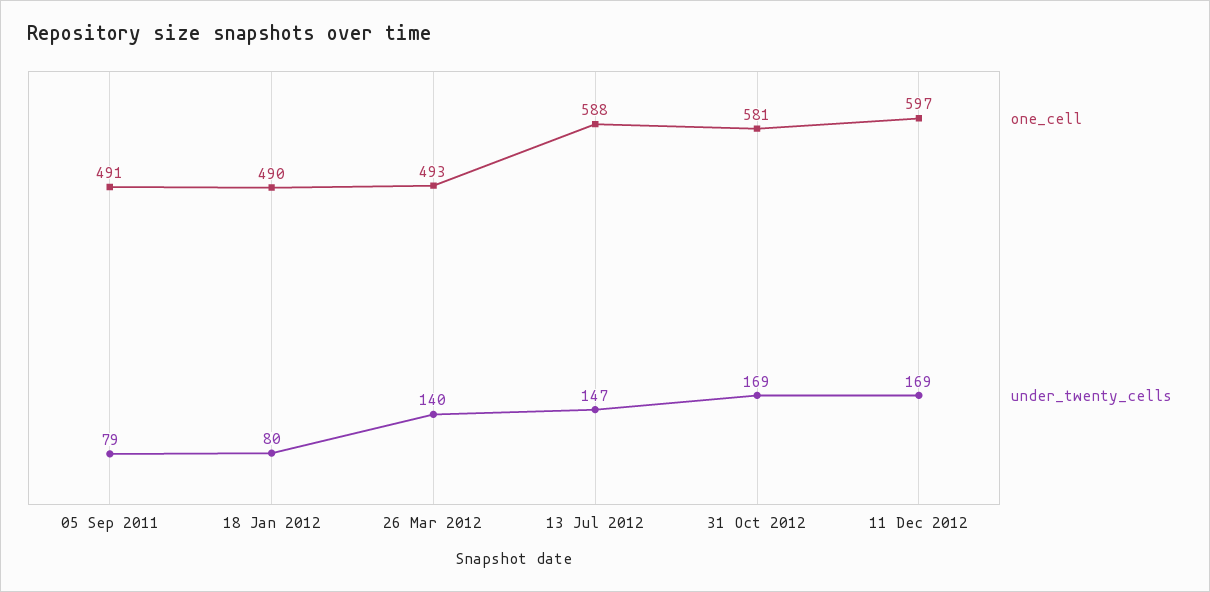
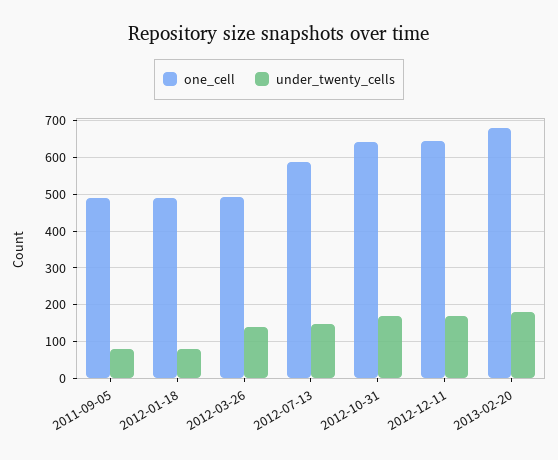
one_cell, 31 Oct 2012: 581 -> 640
one_cell, 11 Dec 2012: 597 -> 640
one_cell, 2013-02-20: none -> 680
under_twenty_cells, 2013-02-20: none -> 180

